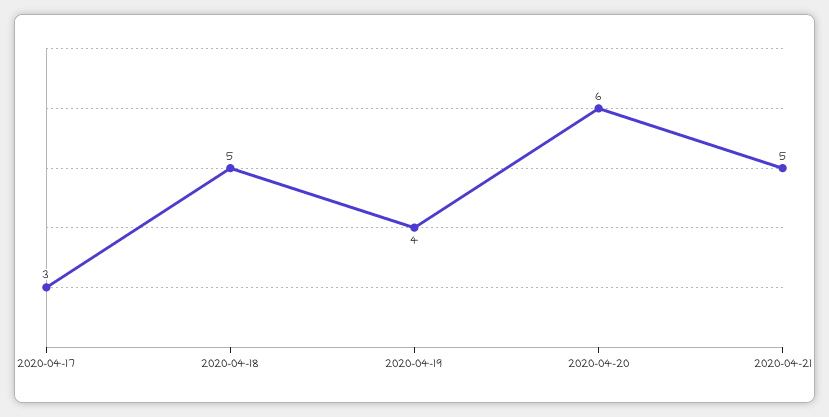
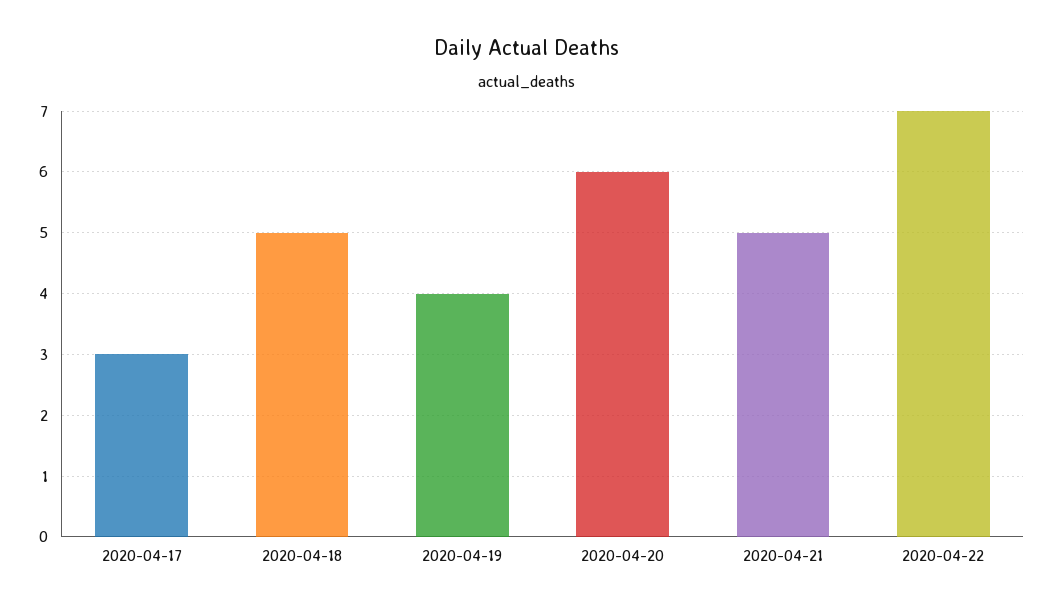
2020-04-22: none -> 7

